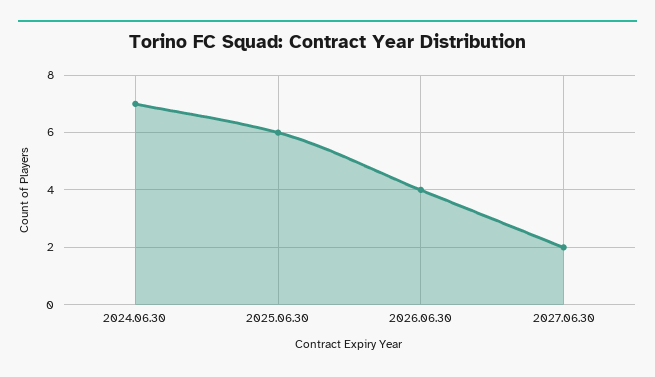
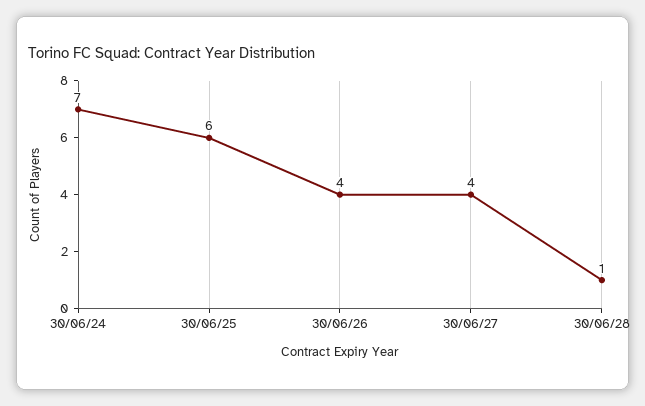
2027.06.30: 2 -> 4
30/06/28: none -> 1

